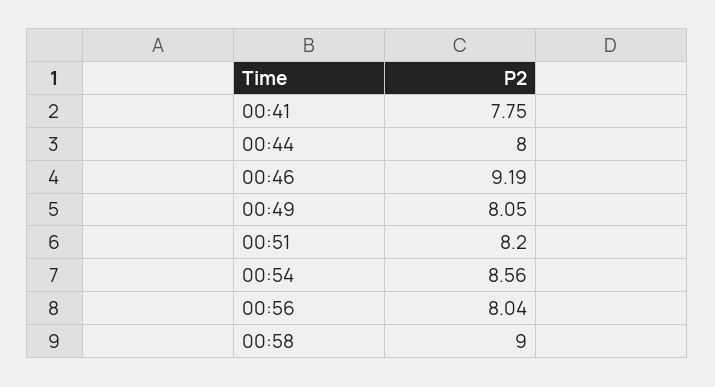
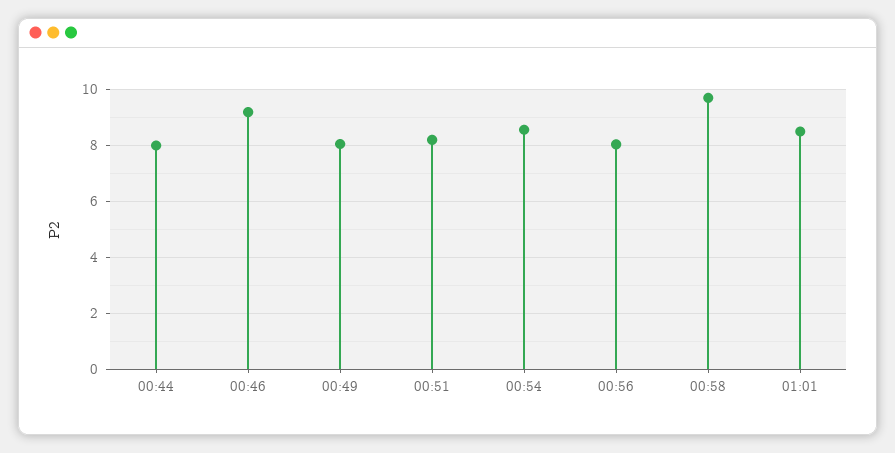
00:41: 7.75 -> none
00:58: 9 -> 9.75
01:01: none -> 8.5

